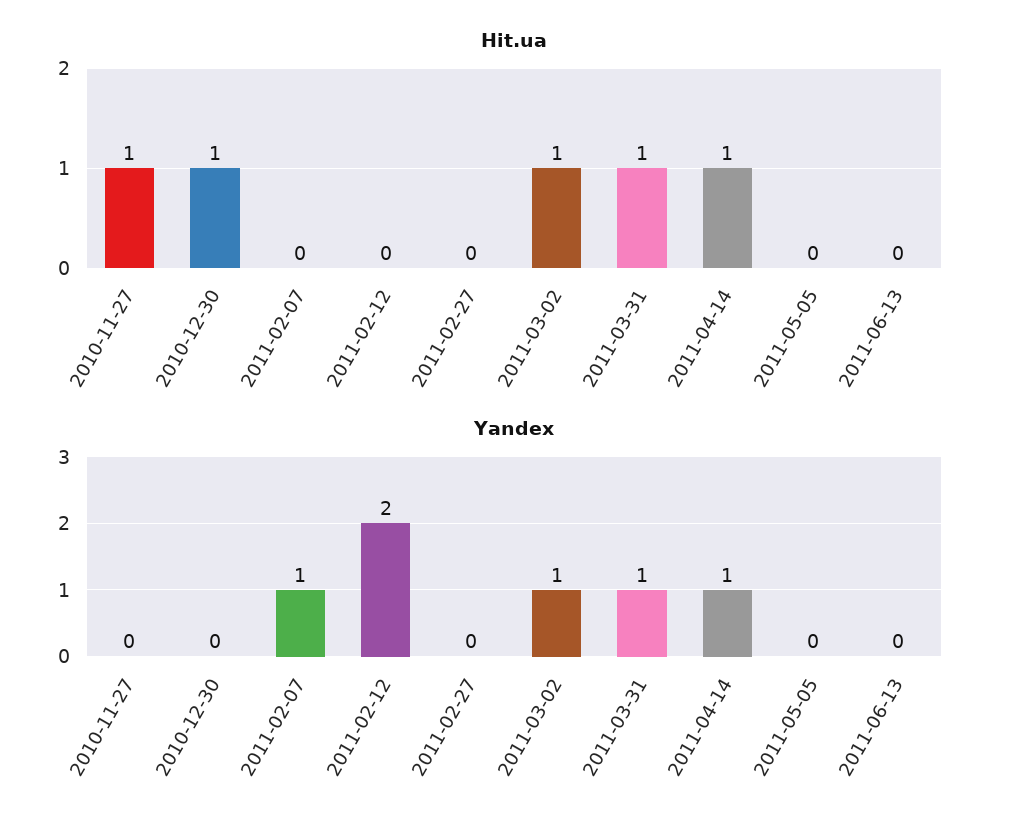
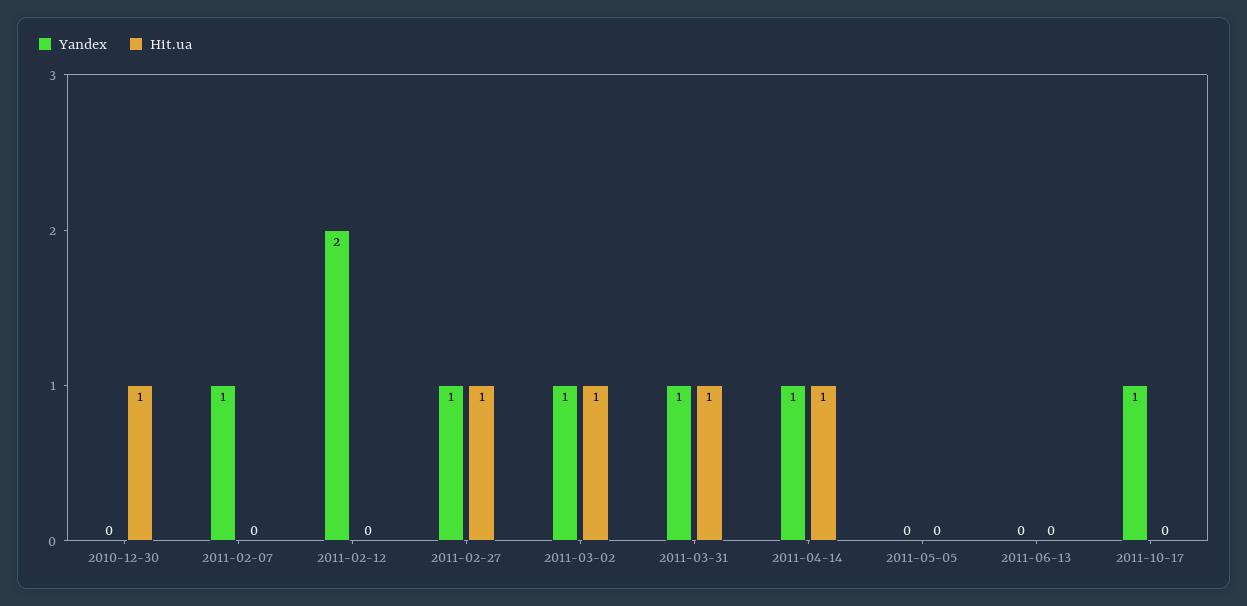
Hit.ua, 2010-11-27: 1 -> none
Hit.ua, 2011-02-27: 0 -> 1
Yandex, 2010-11-27: 0 -> none
Yandex, 2011-02-27: 0 -> 1
Yandex, 2011-10-17: none -> 1
Hit.ua, 2011-10-17: none -> 0

